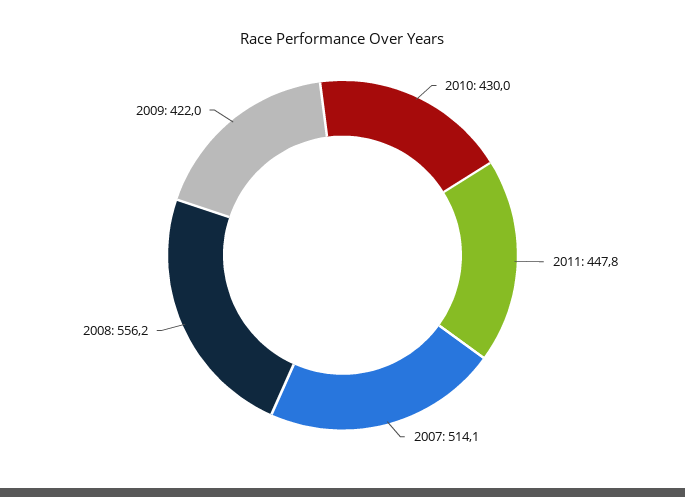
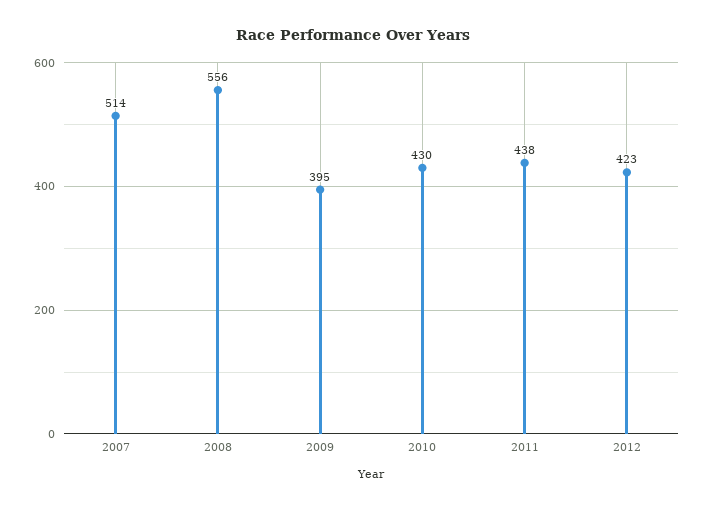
2011: 447.8 -> 438
2009: 422 -> 395
2012: none -> 423

